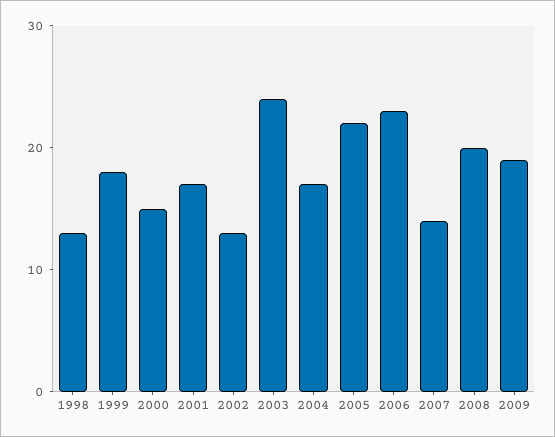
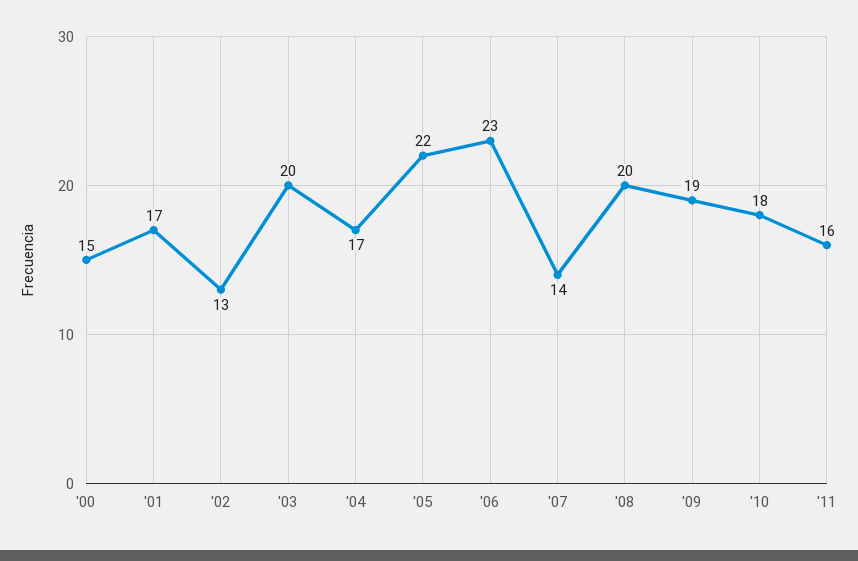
1998: 13 -> none
1999: 18 -> none
2003: 24 -> 20
'10: none -> 18
'11: none -> 16

